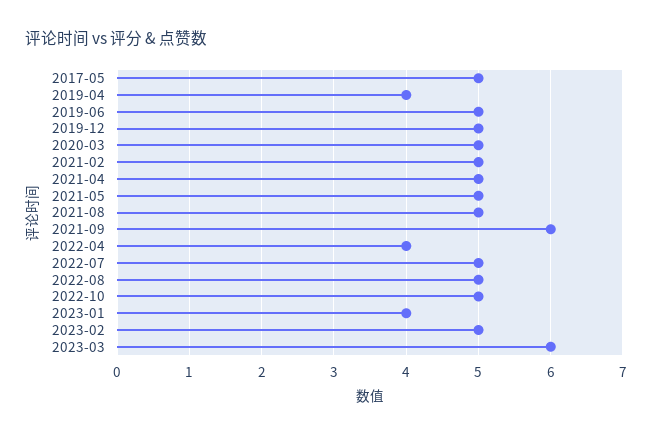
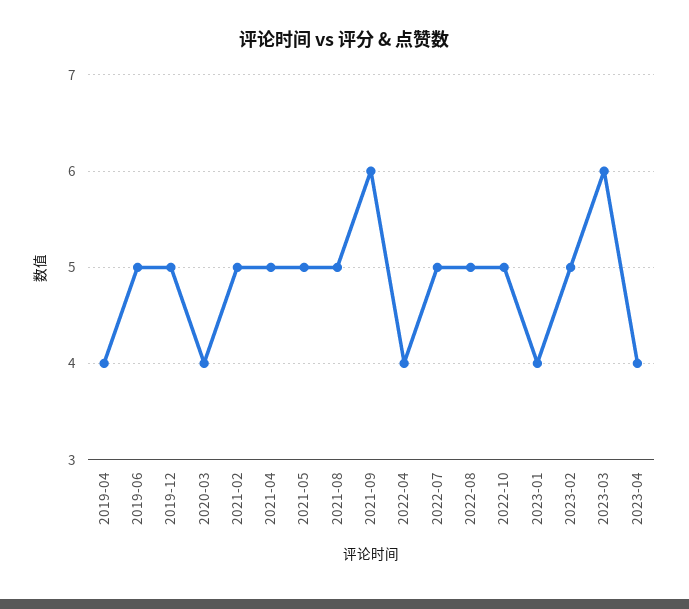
2017-05: 5 -> none
2020-03: 5 -> 4
2023-04: none -> 4

